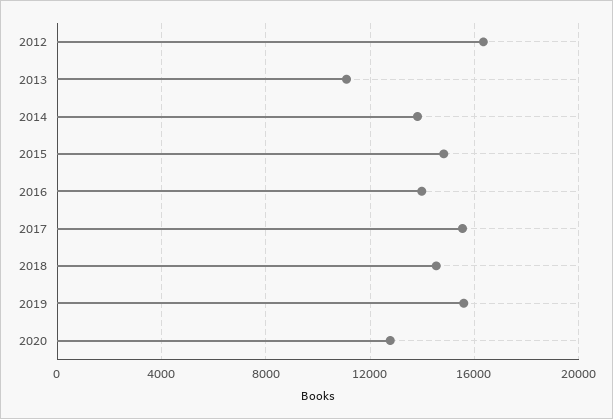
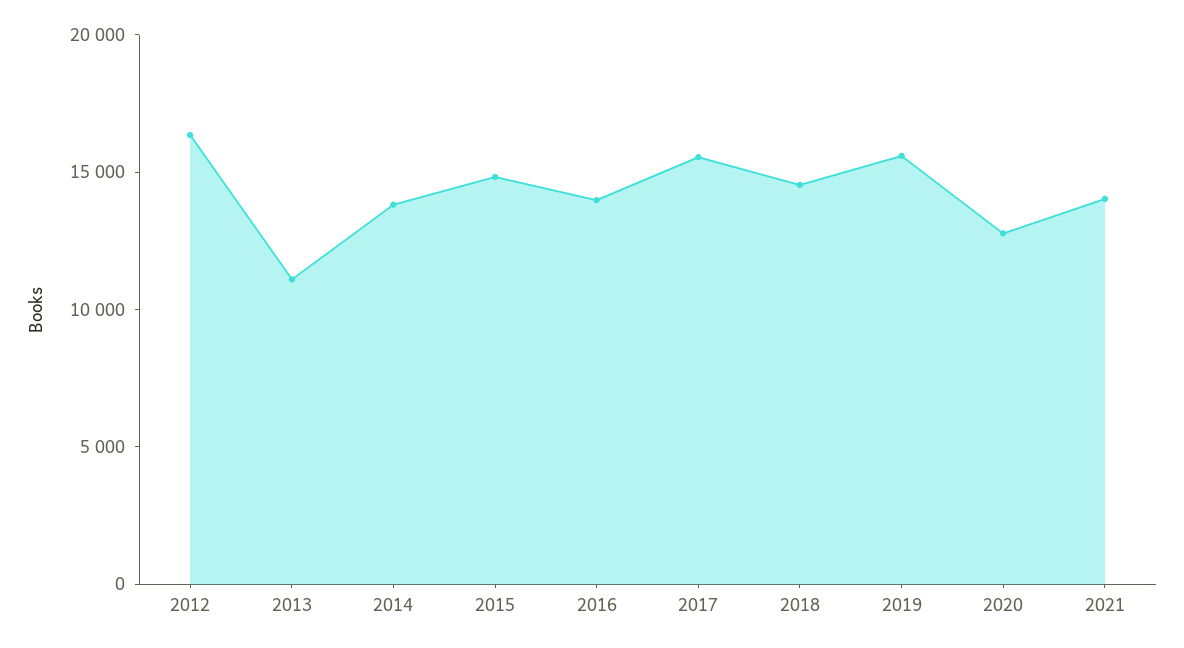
2021: none -> 14000

